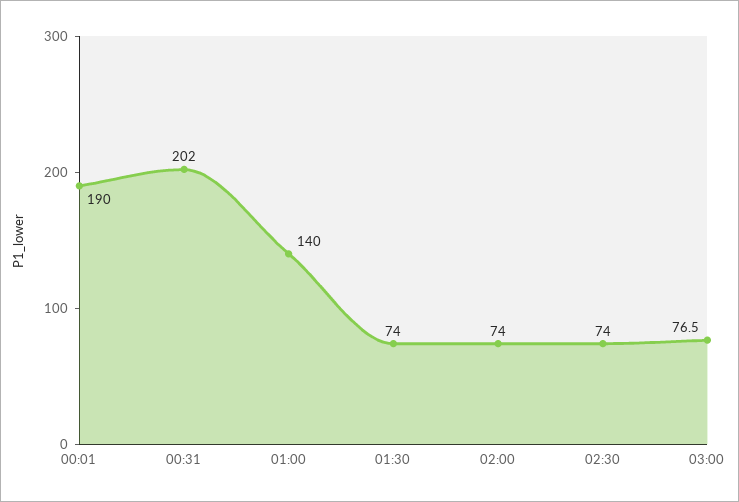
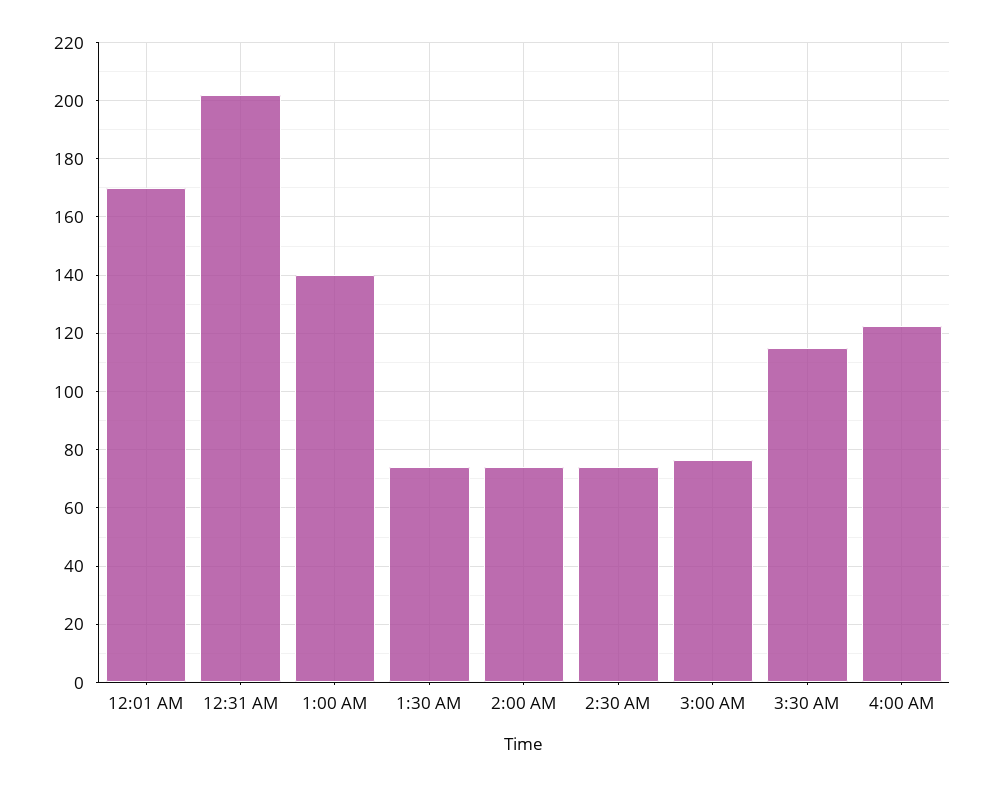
00:01: 190 -> 170
3:30 AM: none -> 115
4:00 AM: none -> 122.5

